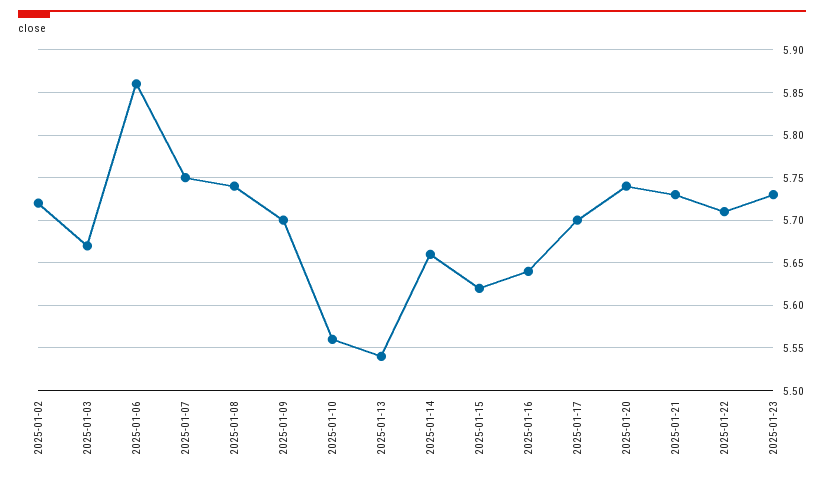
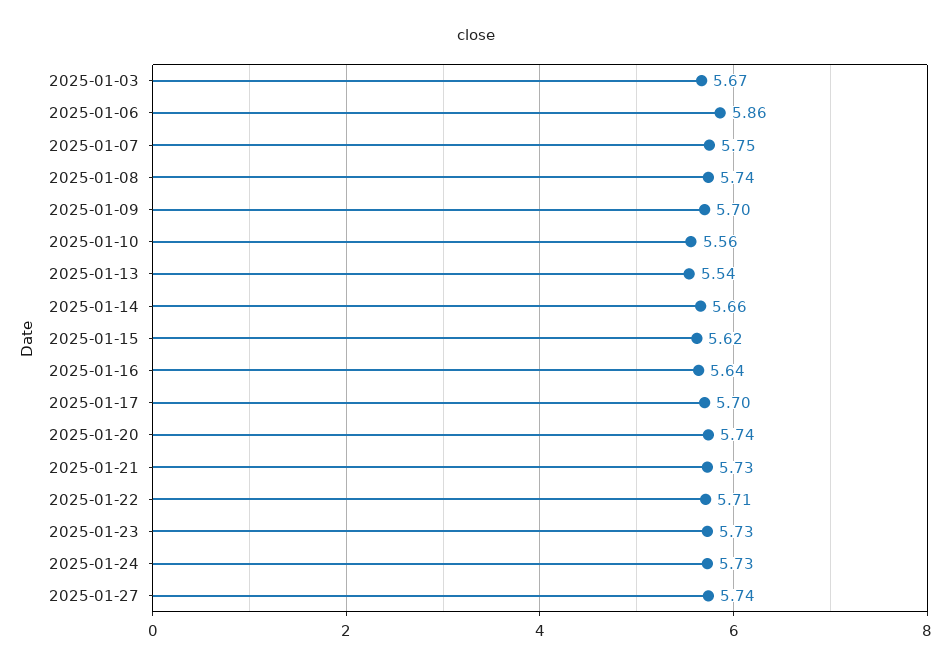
2025-01-02: 5.72 -> none
2025-01-24: none -> 5.73
2025-01-27: none -> 5.74

